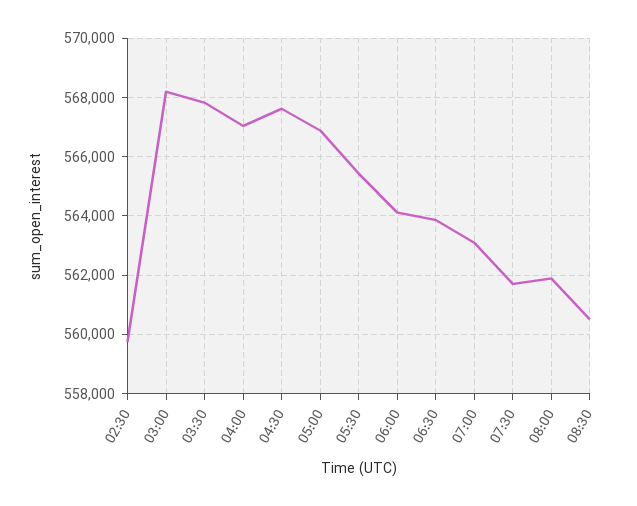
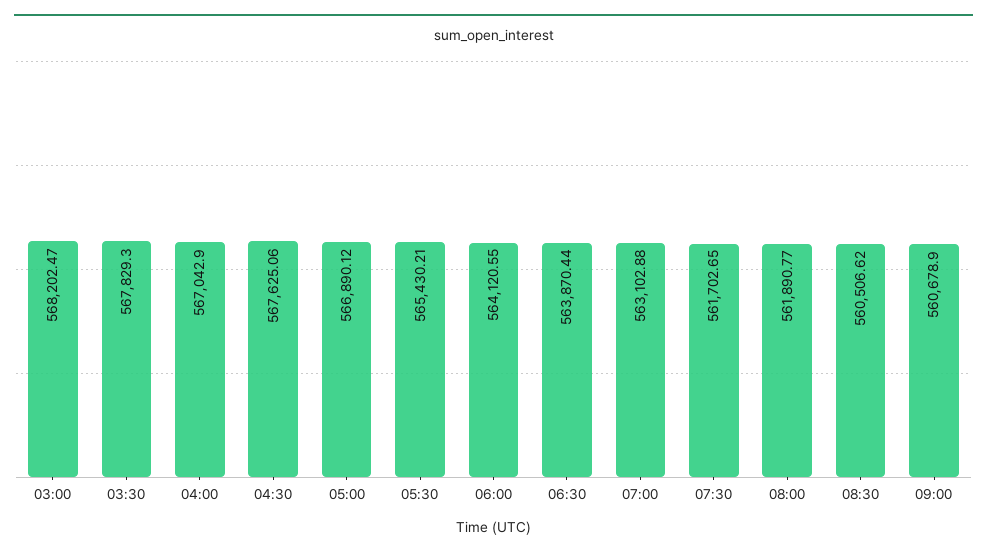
02:30: 559750 -> none
09:00: none -> 560678.9

